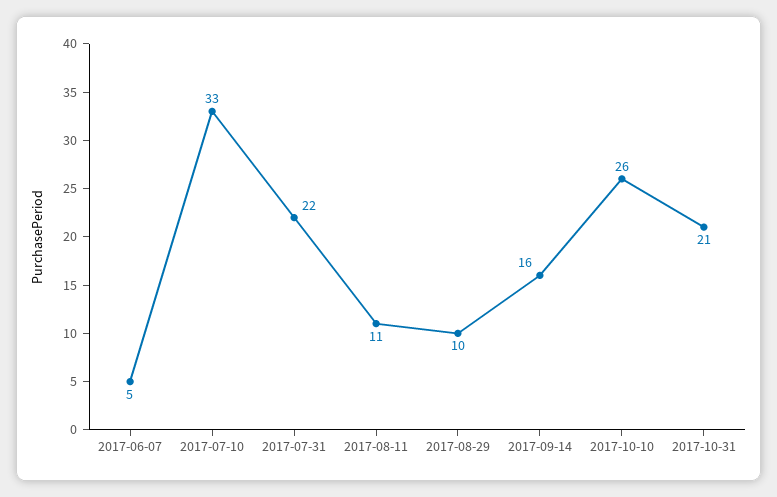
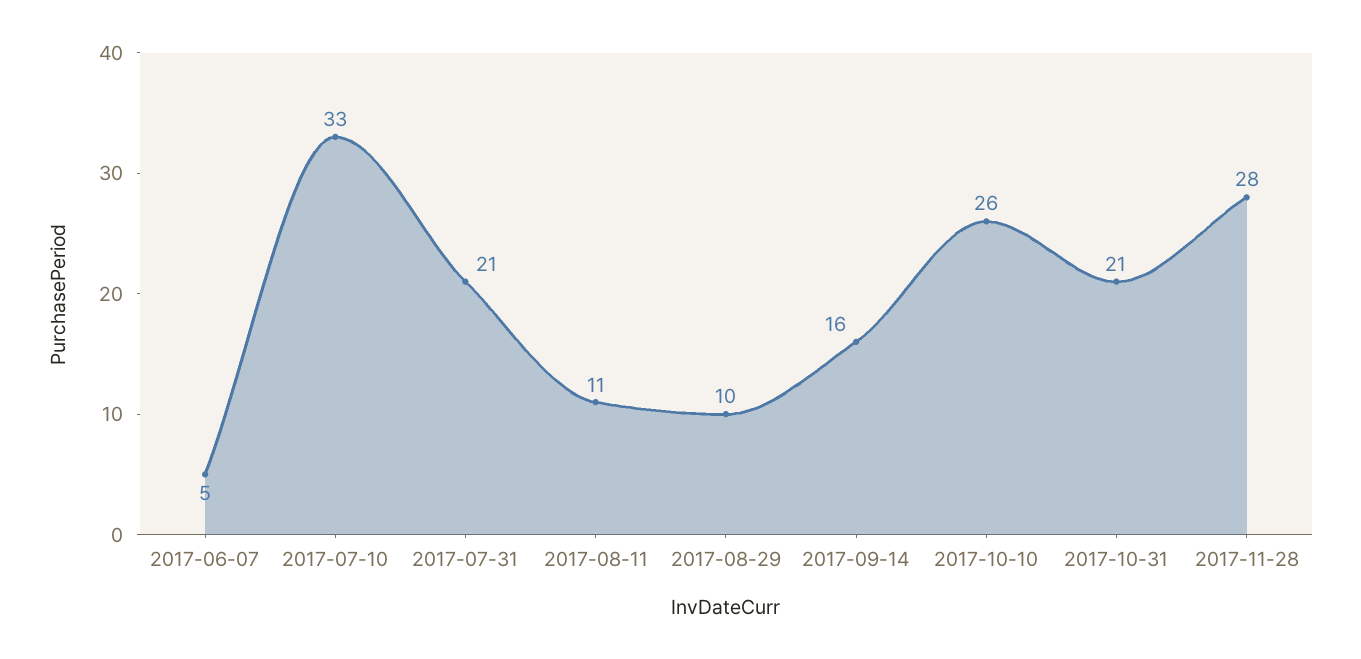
2017-07-31: 22 -> 21
2017-11-28: none -> 28

